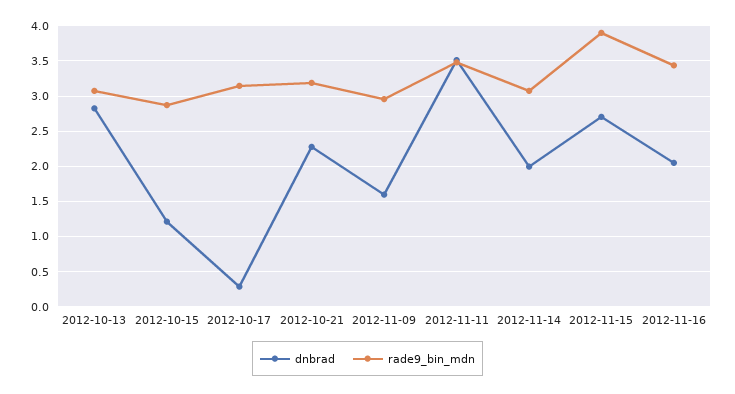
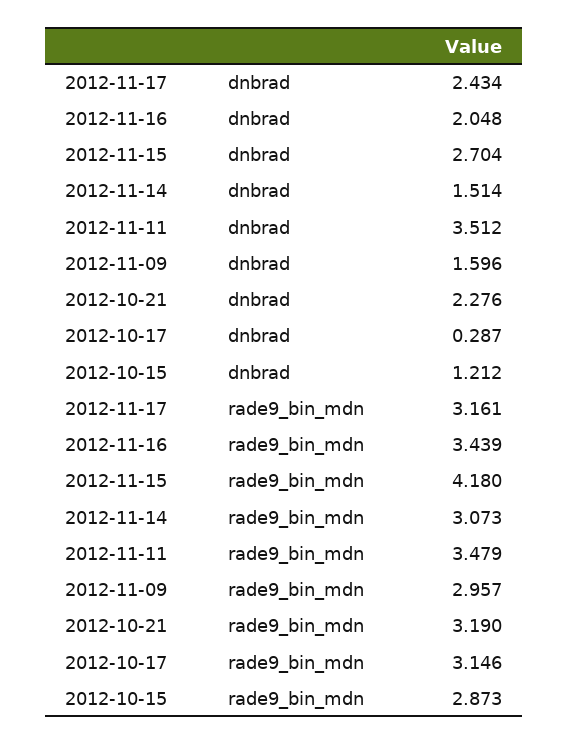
dnbrad, 2012-10-13: 2.8 -> none
rade9_bin_mdn, 2012-10-13: 3.1 -> none
dnbrad, 2012-11-14: 2 -> 1.514
rade9_bin_mdn, 2012-11-15: 3.9 -> 4.18
dnbrad, 2012-11-17: none -> 2.434
rade9_bin_mdn, 2012-11-17: none -> 3.161

